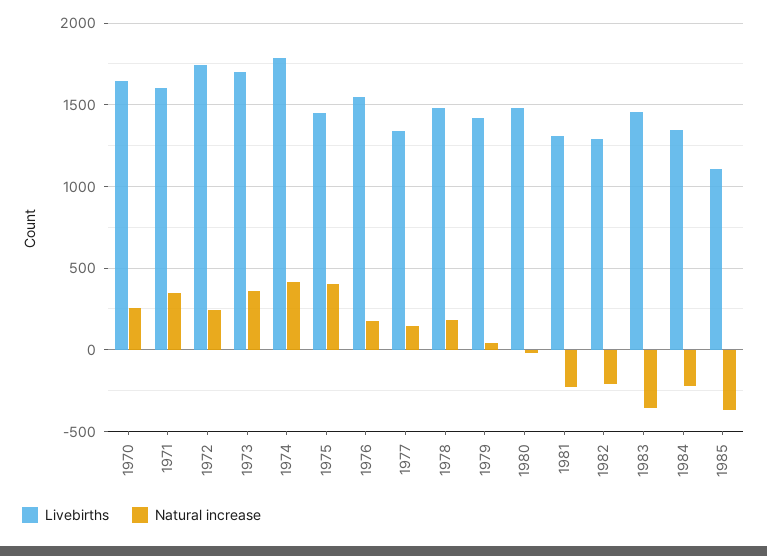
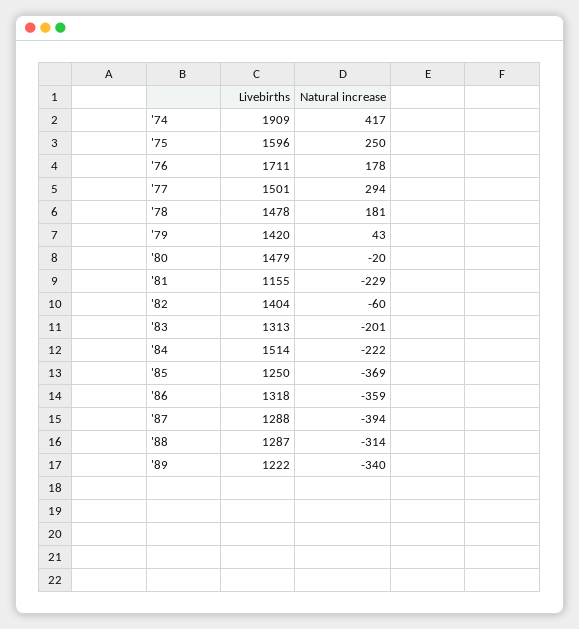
Livebirths, 1970: 1650 -> none
Natural increase, 1970: 250 -> none
Livebirths, 1971: 1600 -> none
Natural increase, 1971: 350 -> none
Livebirths, 1972: 1750 -> none
Natural increase, 1972: 250 -> none
Livebirths, 1973: 1700 -> none
Natural increase, 1973: 350 -> none
Livebirths, 1974: 1800 -> 1909
Livebirths, 1975: 1450 -> 1596
Natural increase, 1975: 400 -> 250
Livebirths, 1976: 1550 -> 1711
Livebirths, 1977: 1350 -> 1501
Natural increase, 1977: 150 -> 294
Livebirths, 1981: 1300 -> 1155
Livebirths, 1982: 1300 -> 1404
Natural increase, 1982: -200 -> -60
Livebirths, 1983: 1450 -> 1313
Natural increase, 1983: -350 -> -201
Livebirths, 1984: 1350 -> 1514
Livebirths, 1985: 1100 -> 1250
Livebirths, '86: none -> 1318
Natural increase, '86: none -> -359
Livebirths, '87: none -> 1288
Natural increase, '87: none -> -394
Livebirths, '88: none -> 1287
Natural increase, '88: none -> -314
Livebirths, '89: none -> 1222
Natural increase, '89: none -> -340

